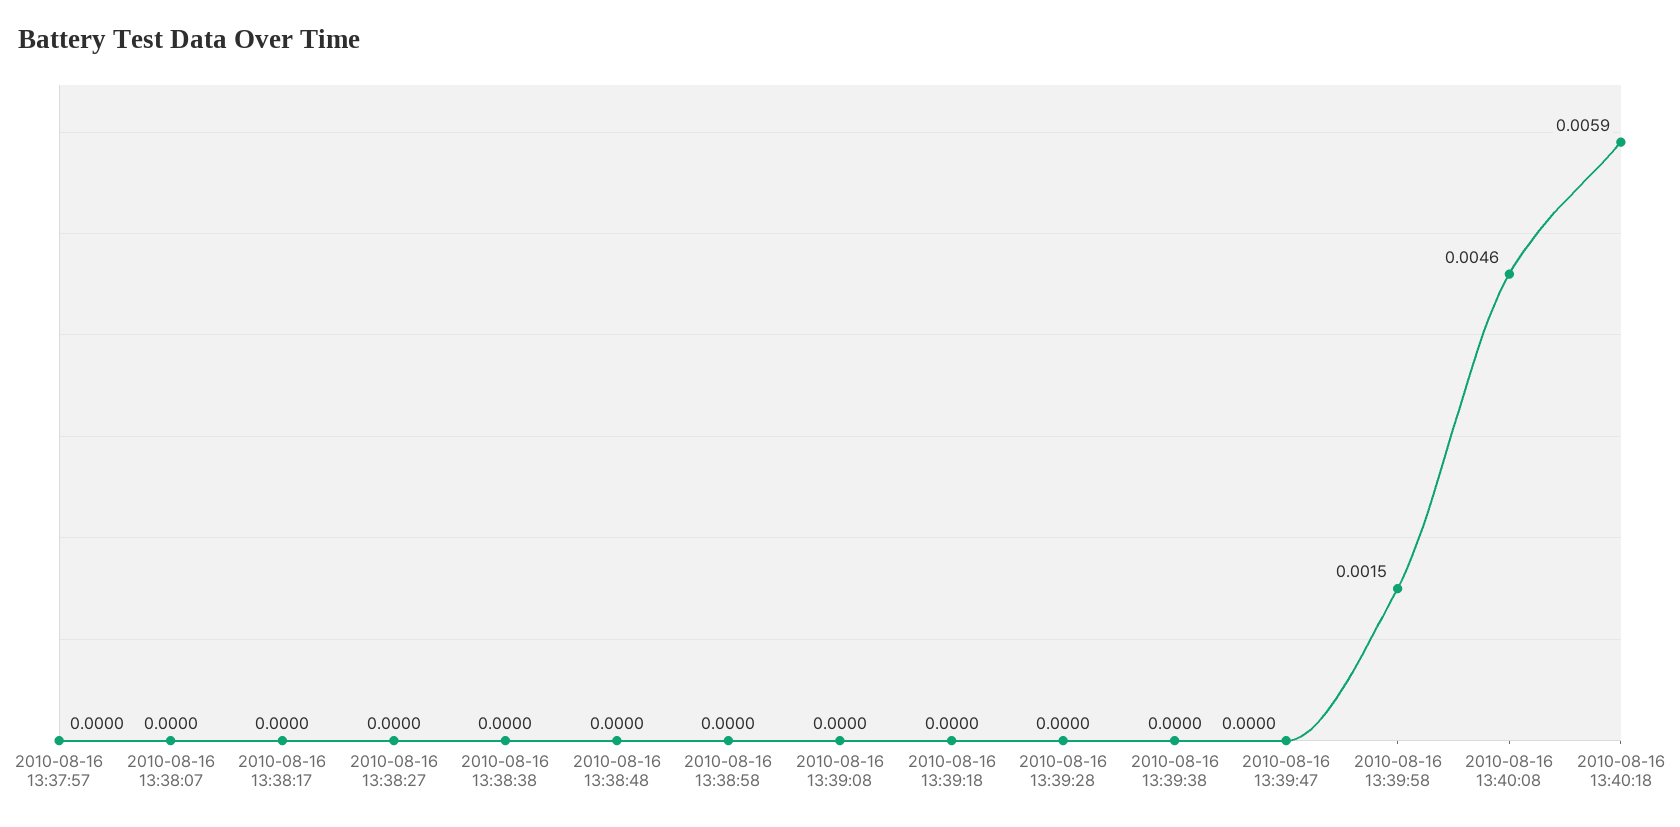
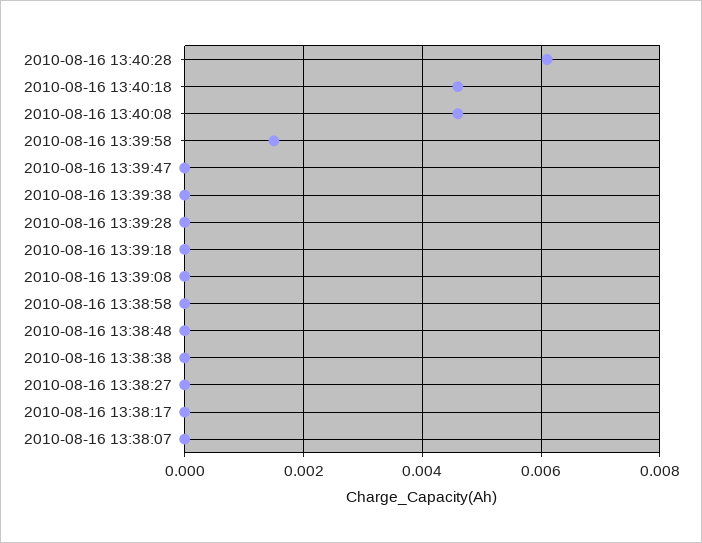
2010-08-16 13:37:57: 0 -> none
2010-08-16 13:40:18: 0.0059 -> 0.0045
2010-08-16 13:40:28: none -> 0.006

